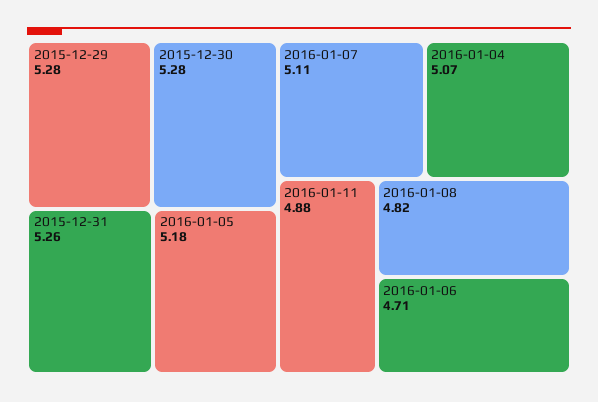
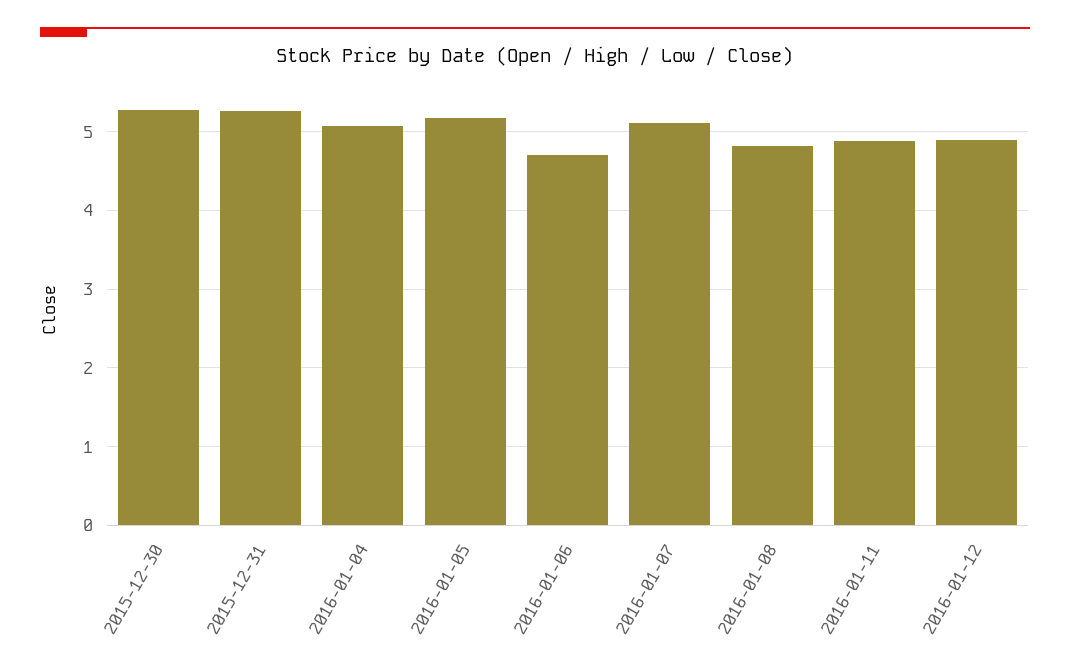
2015-12-29: 5.28 -> none
2016-01-12: none -> 4.9

